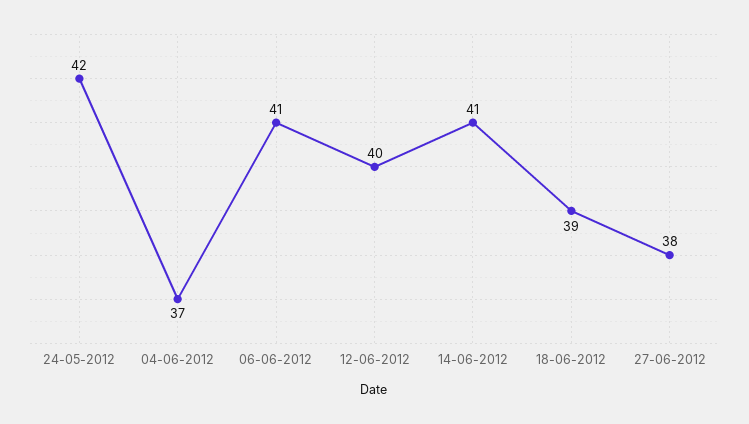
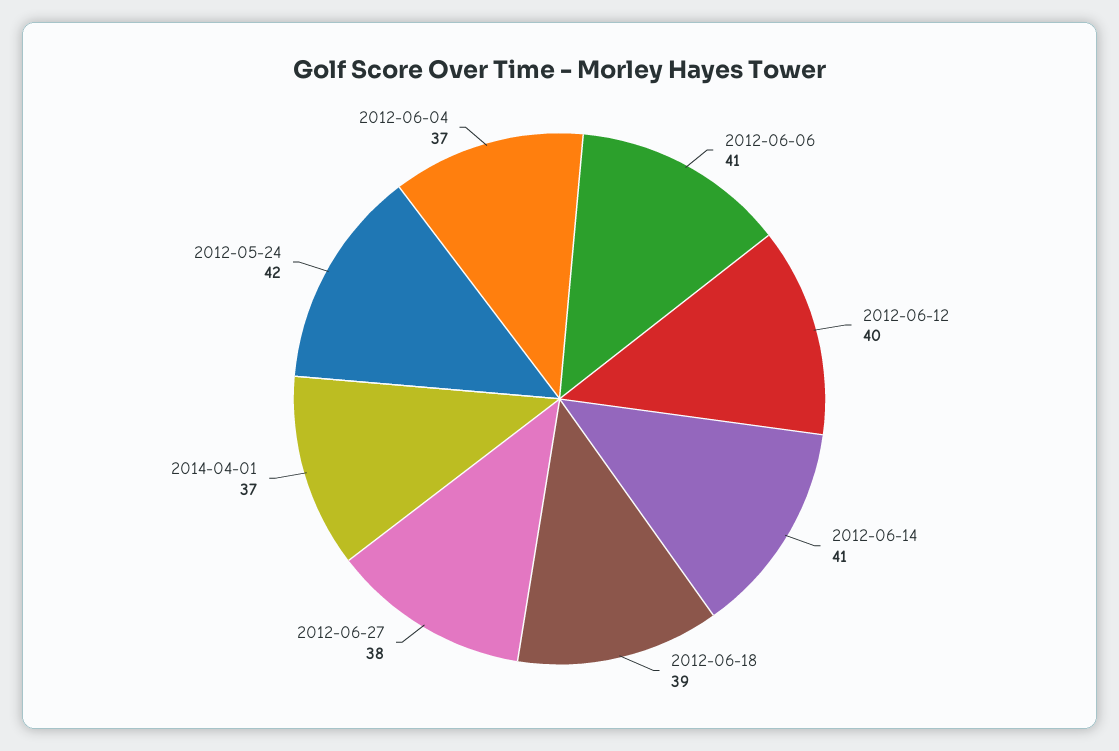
2014-04-01: none -> 37

